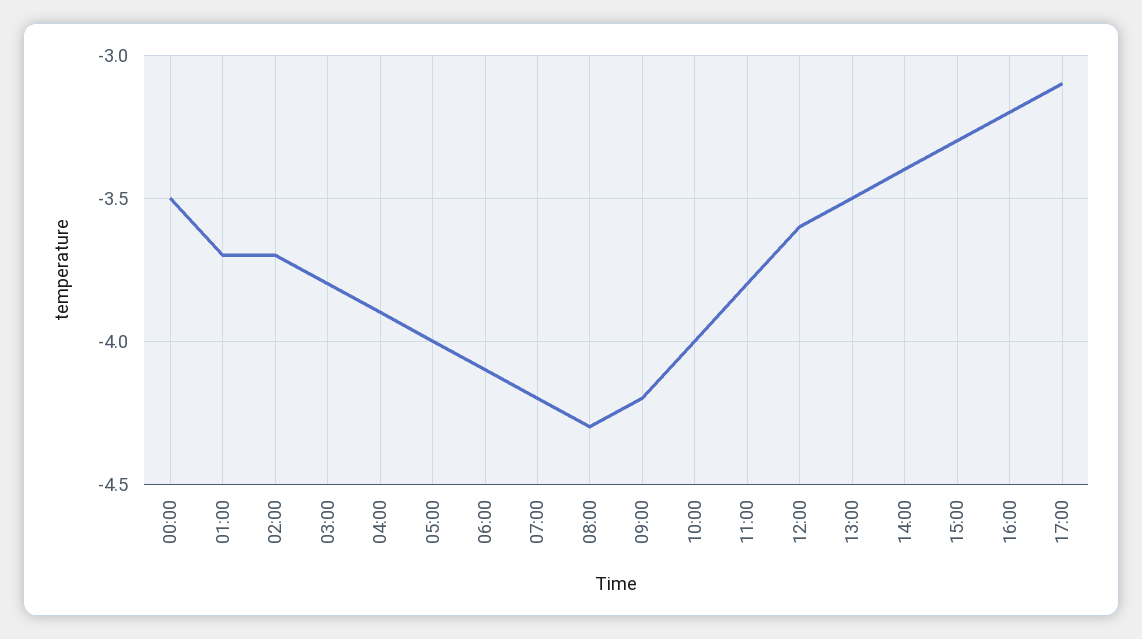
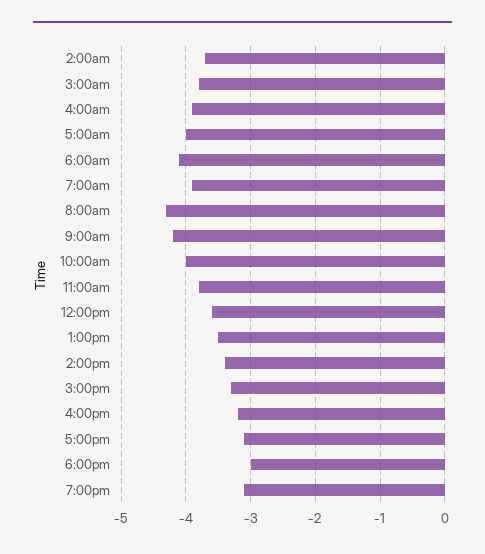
00:00: -3.5 -> none
01:00: -3.7 -> none
07:00: -4.2 -> -3.9
6:00pm: none -> -3
7:00pm: none -> -3.1

